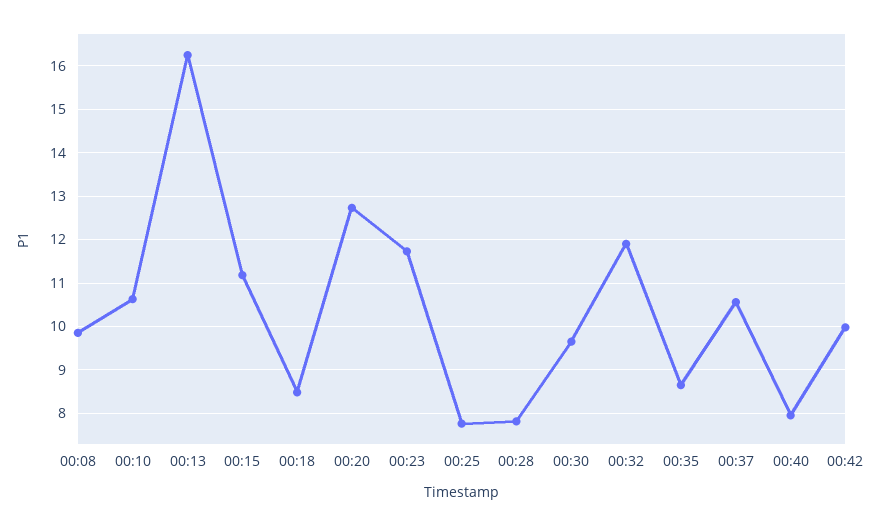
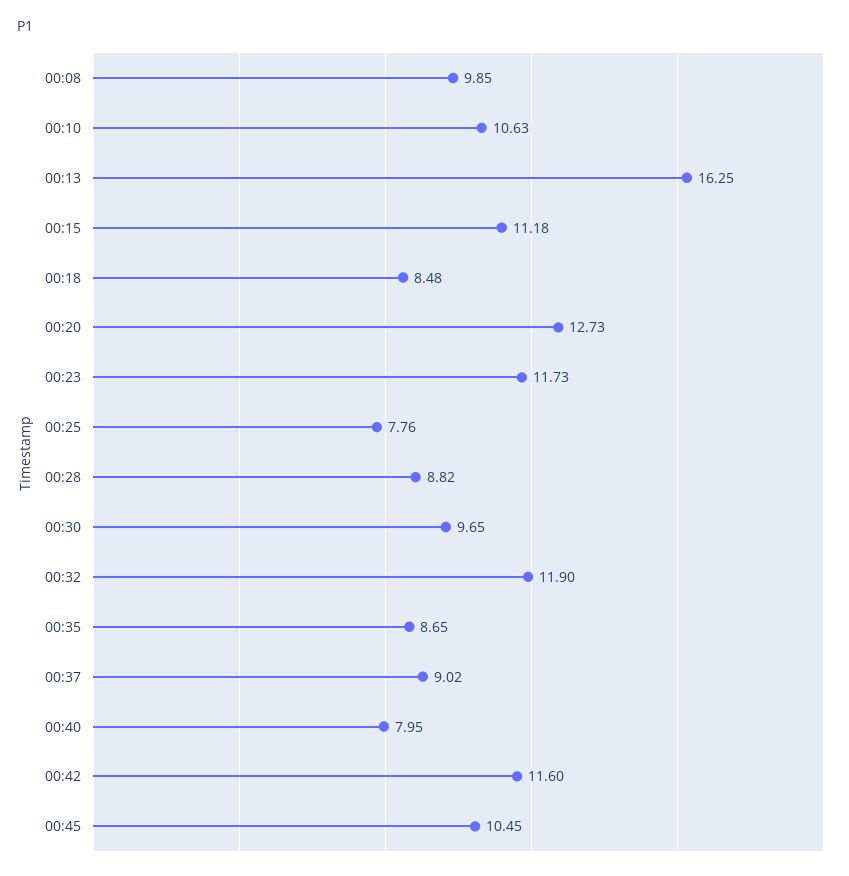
00:28: 7.8 -> 8.82
00:37: 10.6 -> 9.02
00:42: 10 -> 11.6
00:45: none -> 10.45

